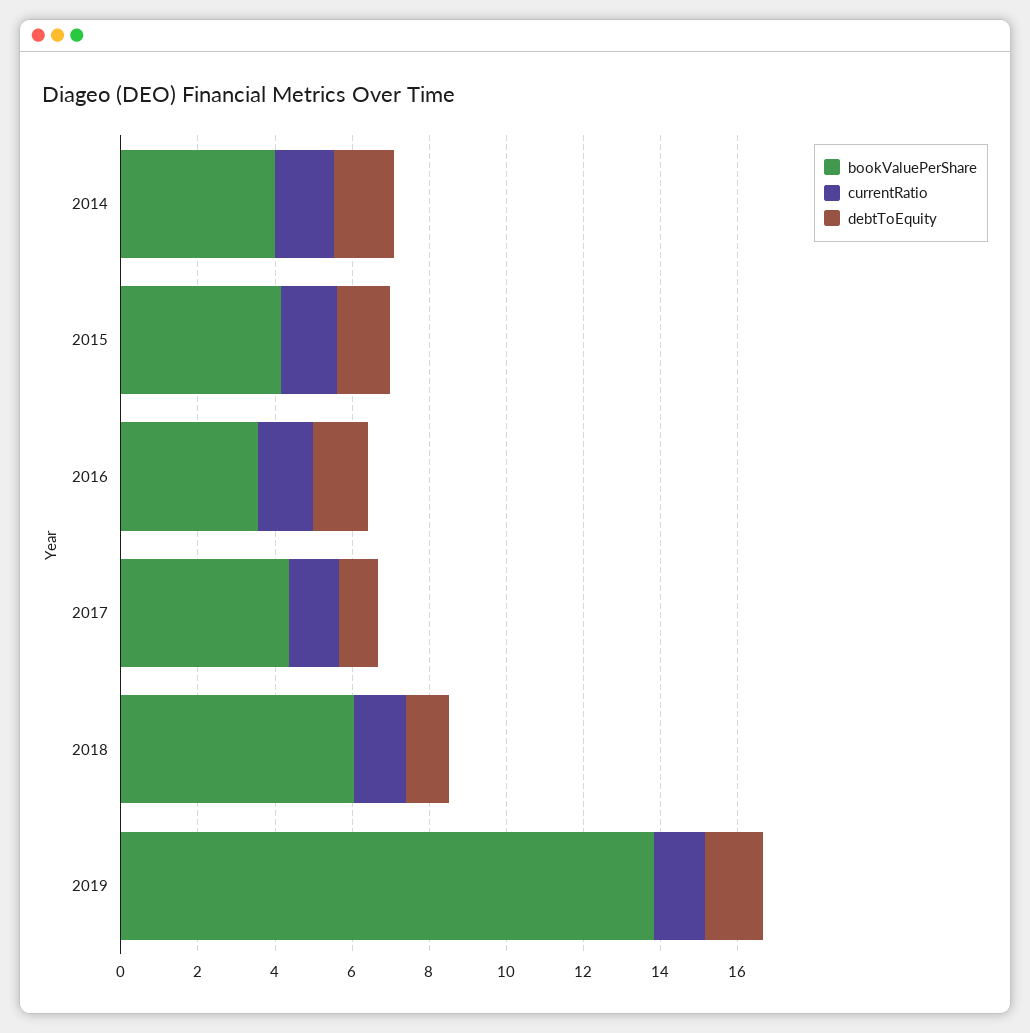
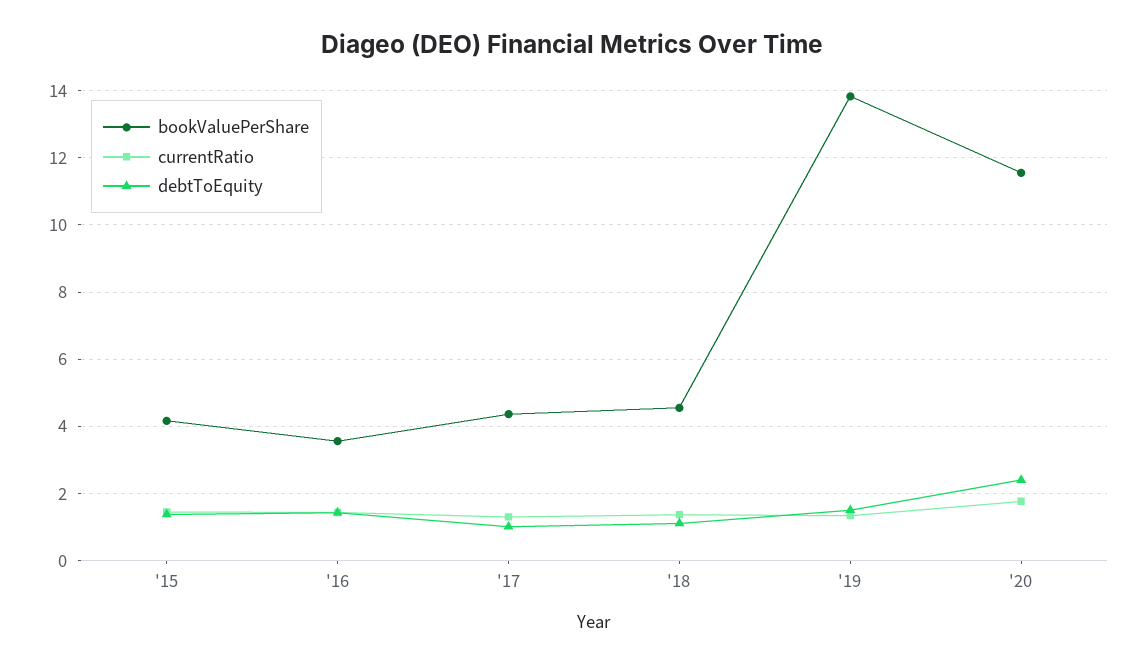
bookValuePerShare, 2014: 4 -> none
currentRatio, 2014: 1.5 -> none
debtToEquity, 2014: 1.5 -> none
bookValuePerShare, 2018: 6 -> 4.6
bookValuePerShare, '20: none -> 11.6
currentRatio, '20: none -> 1.8
debtToEquity, '20: none -> 2.4

